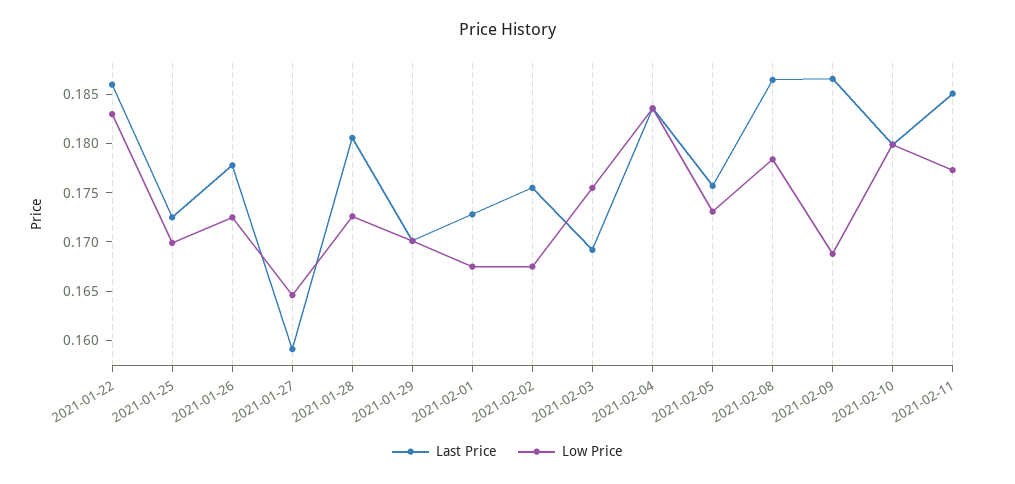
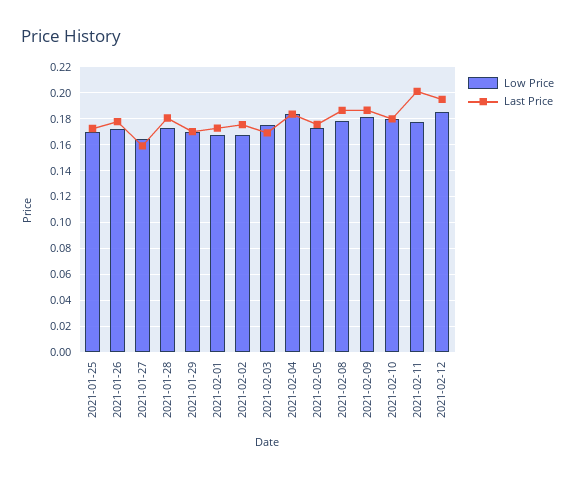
Last Price, 2021-01-22: 0.186 -> none
Low Price, 2021-01-22: 0.183 -> none
Low Price, 2021-02-09: 0.169 -> 0.18
Last Price, 2021-02-11: 0.185 -> 0.2
Low Price, 2021-02-12: none -> 0.185
Last Price, 2021-02-12: none -> 0.195

